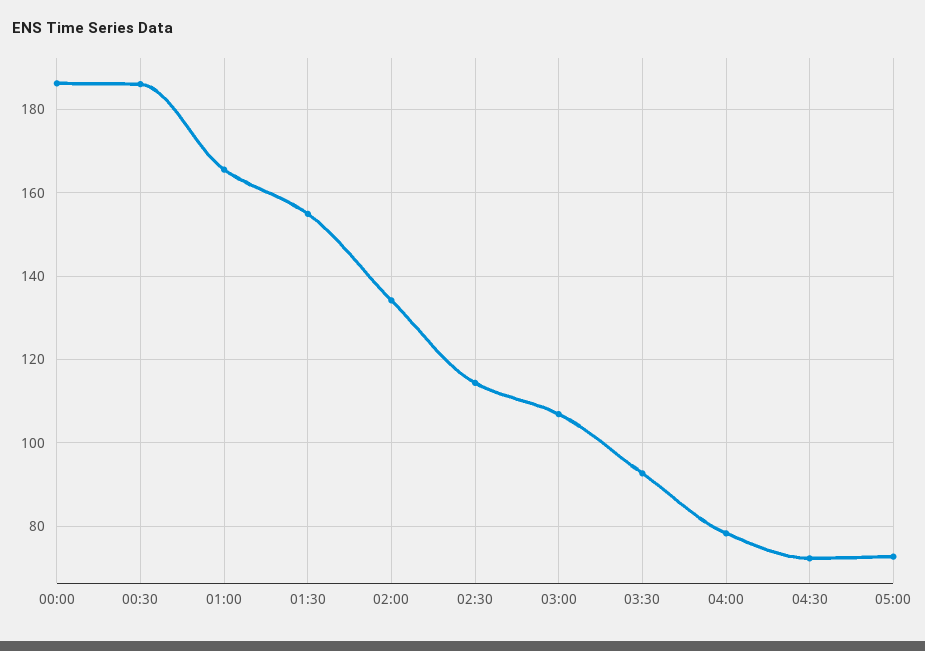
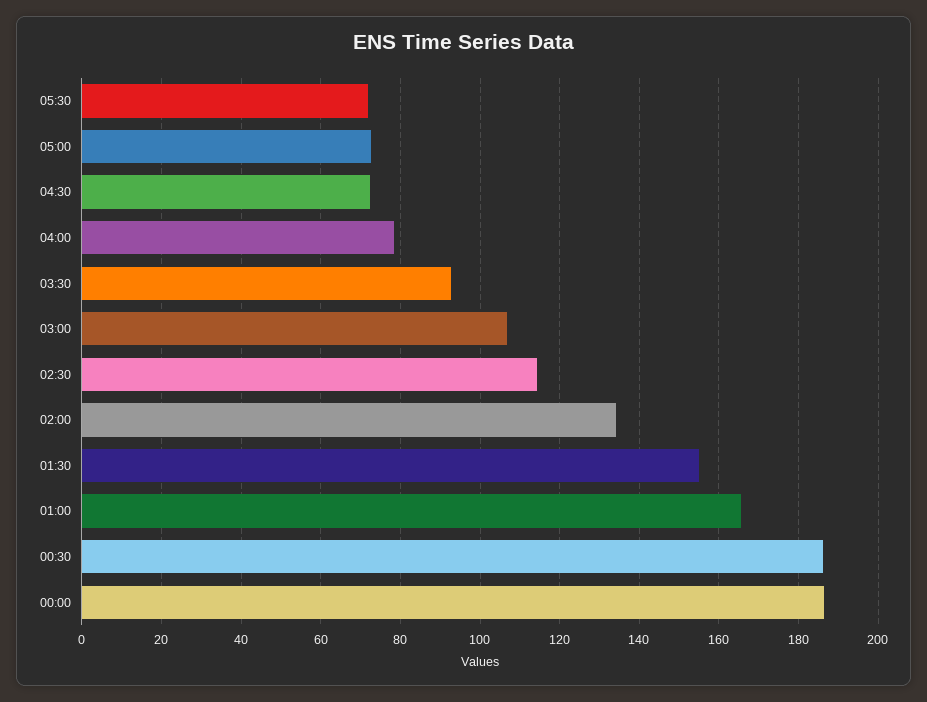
05:30: none -> 72

